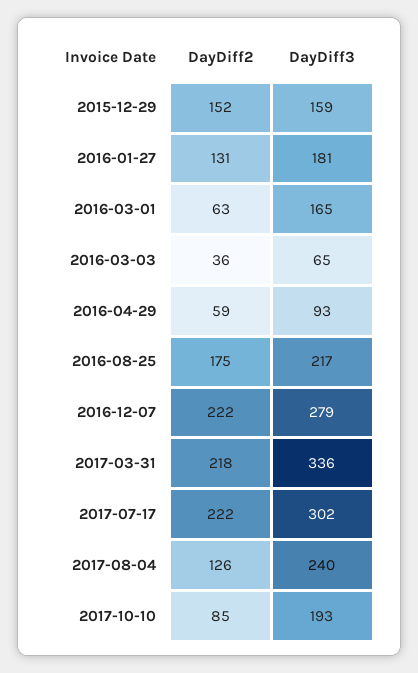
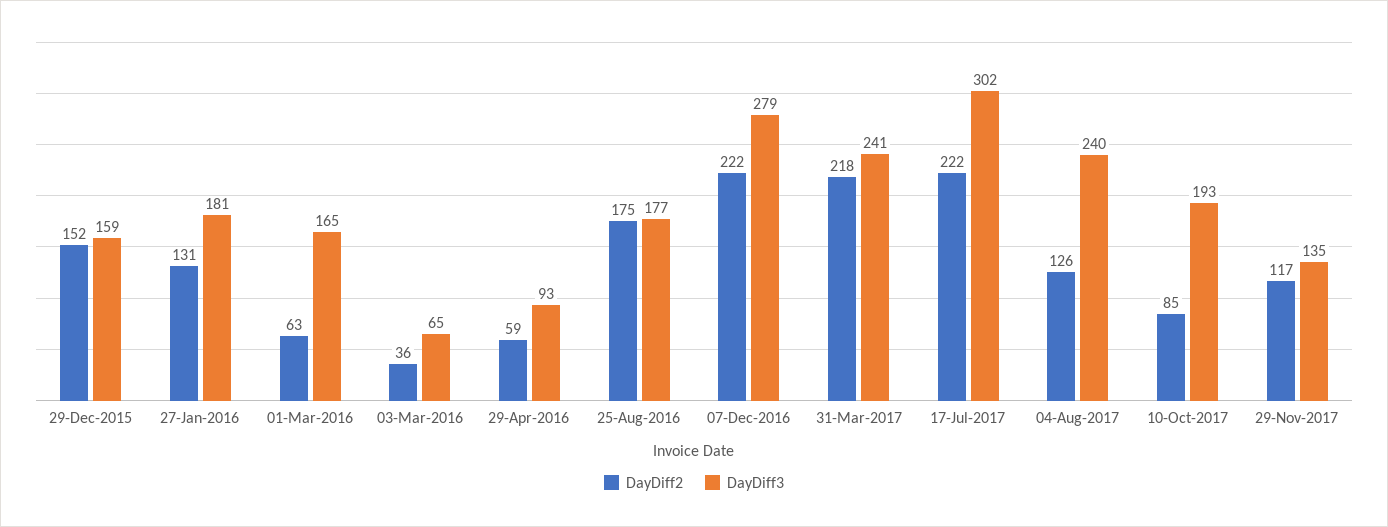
DayDiff3, 2016-08-25: 217 -> 177
DayDiff3, 2017-03-31: 336 -> 241
DayDiff2, 29-Nov-2017: none -> 117
DayDiff3, 29-Nov-2017: none -> 135

